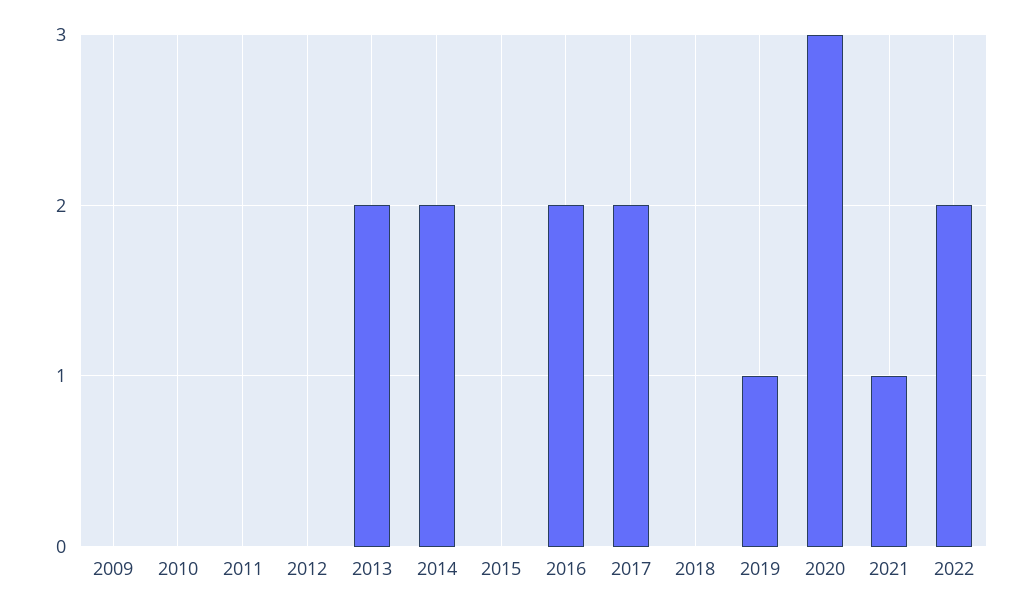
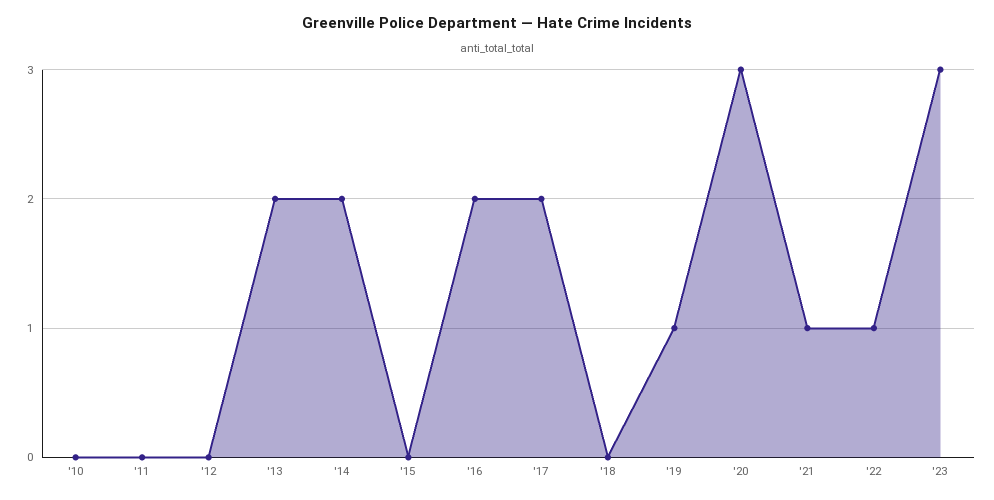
2009: 0 -> none
2022: 2 -> 1
'23: none -> 3

